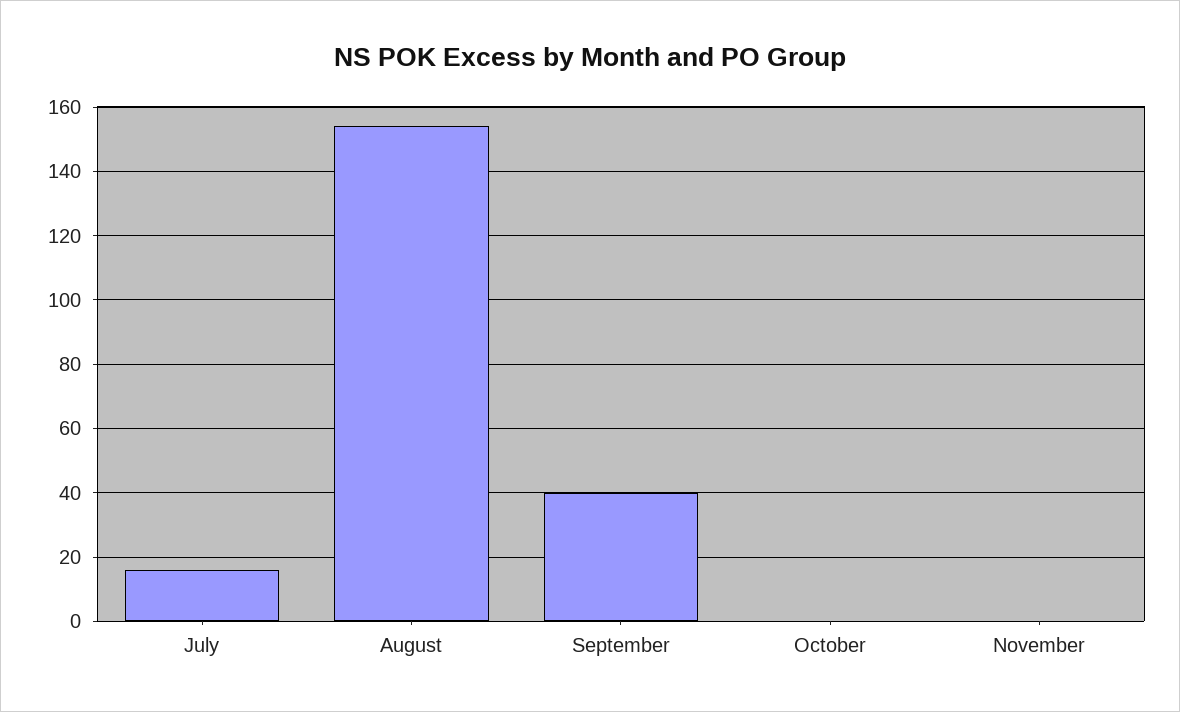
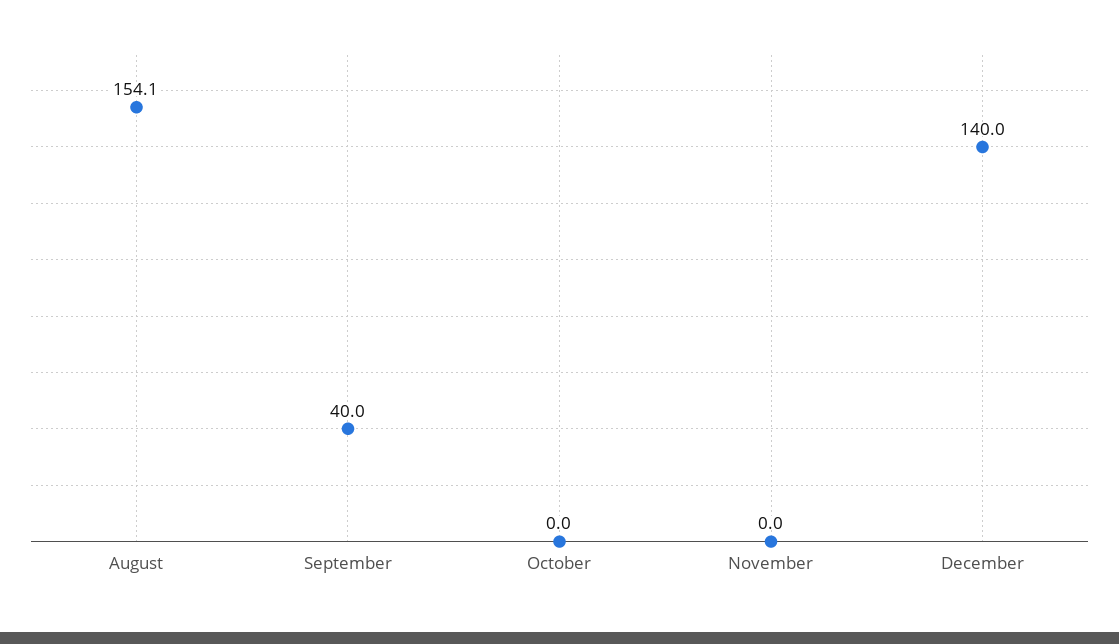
July: 16 -> none
December: none -> 140

